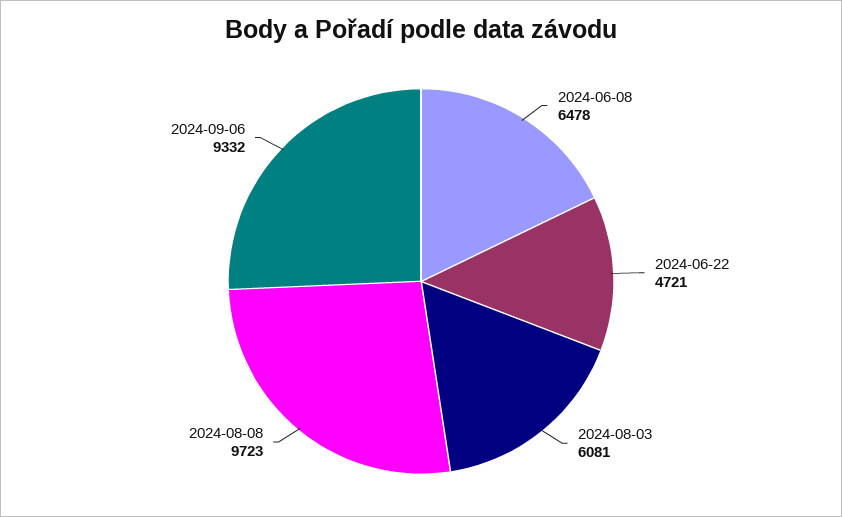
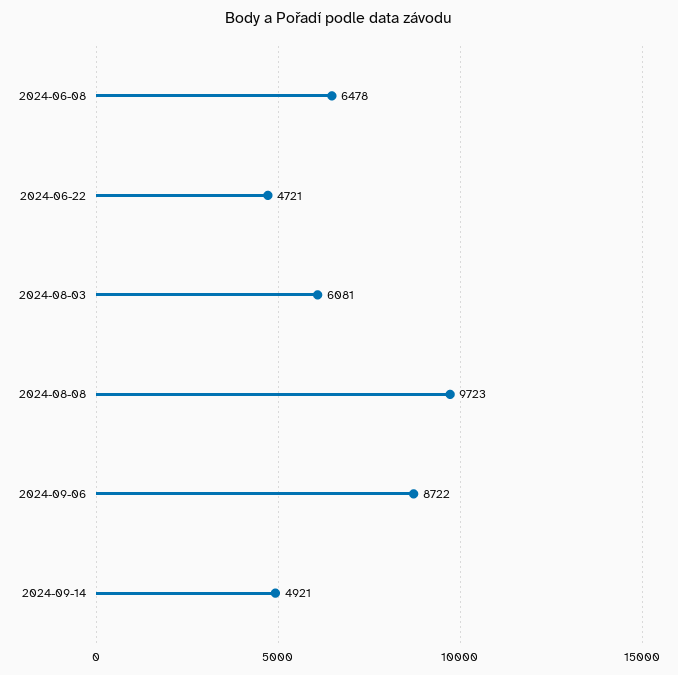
2024-09-06: 9332 -> 8722
2024-09-14: none -> 4921

